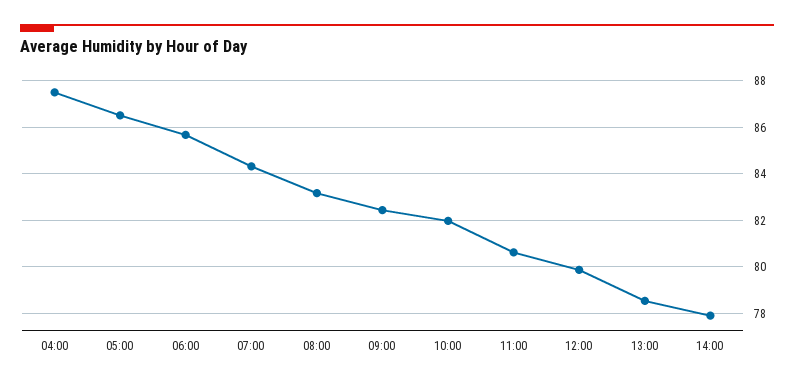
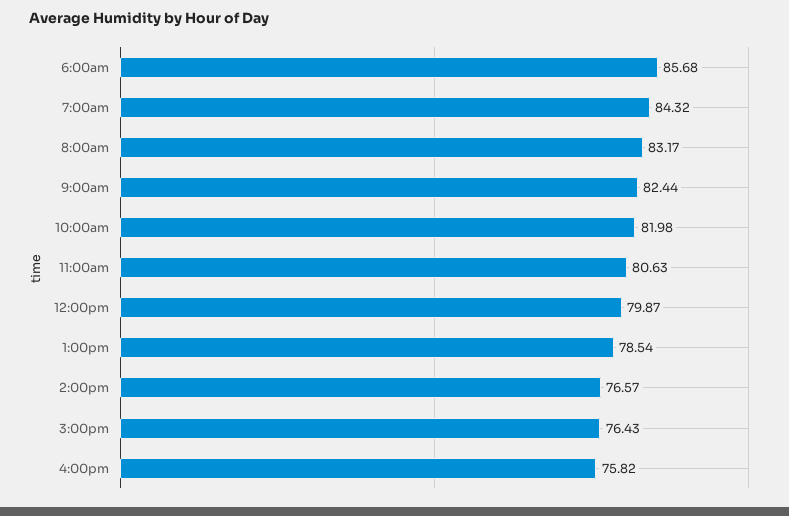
04:00: 87.5 -> none
05:00: 86.5 -> none
14:00: 78 -> 76.57
3:00pm: none -> 76.43
4:00pm: none -> 75.82

